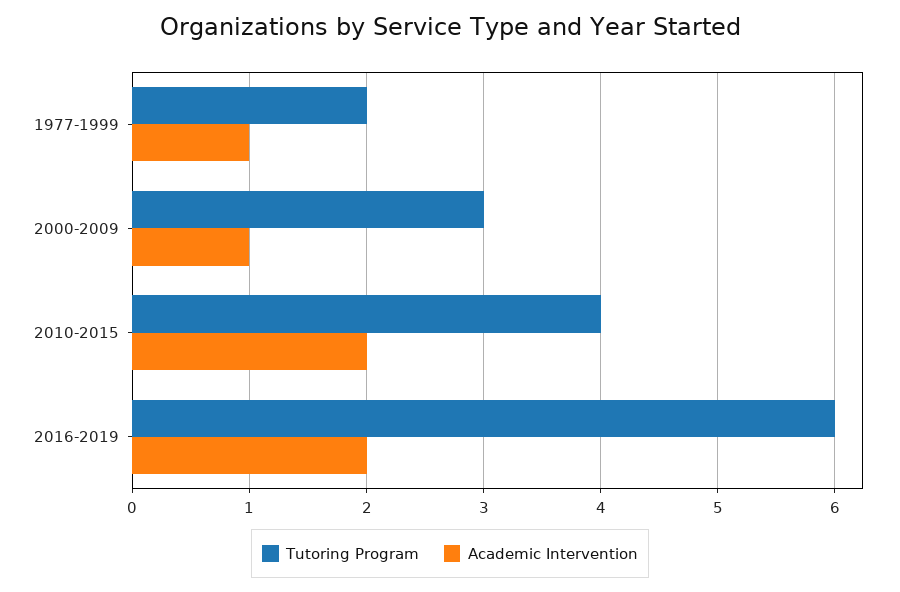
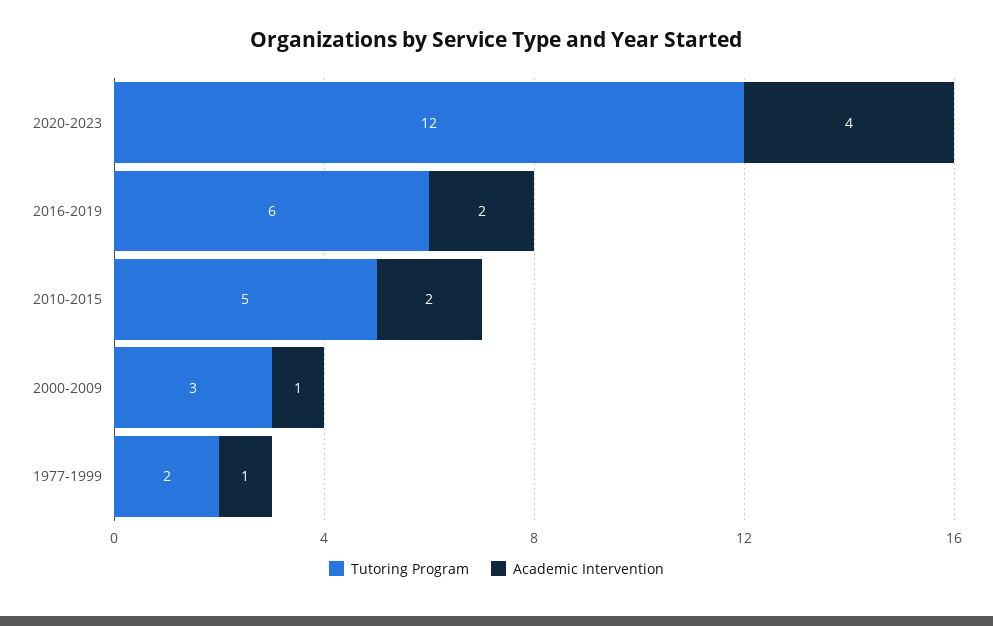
Tutoring Program, 2010-2015: 4 -> 5
Tutoring Program, 2020-2023: none -> 12
Academic Intervention, 2020-2023: none -> 4

